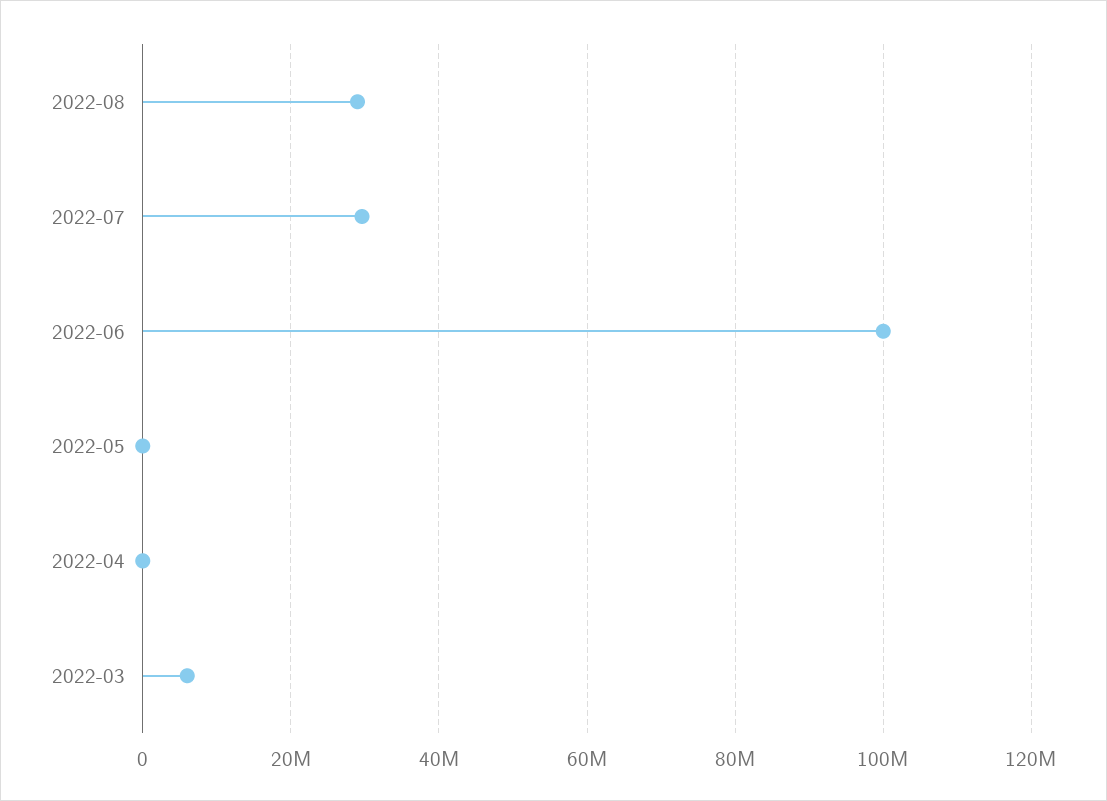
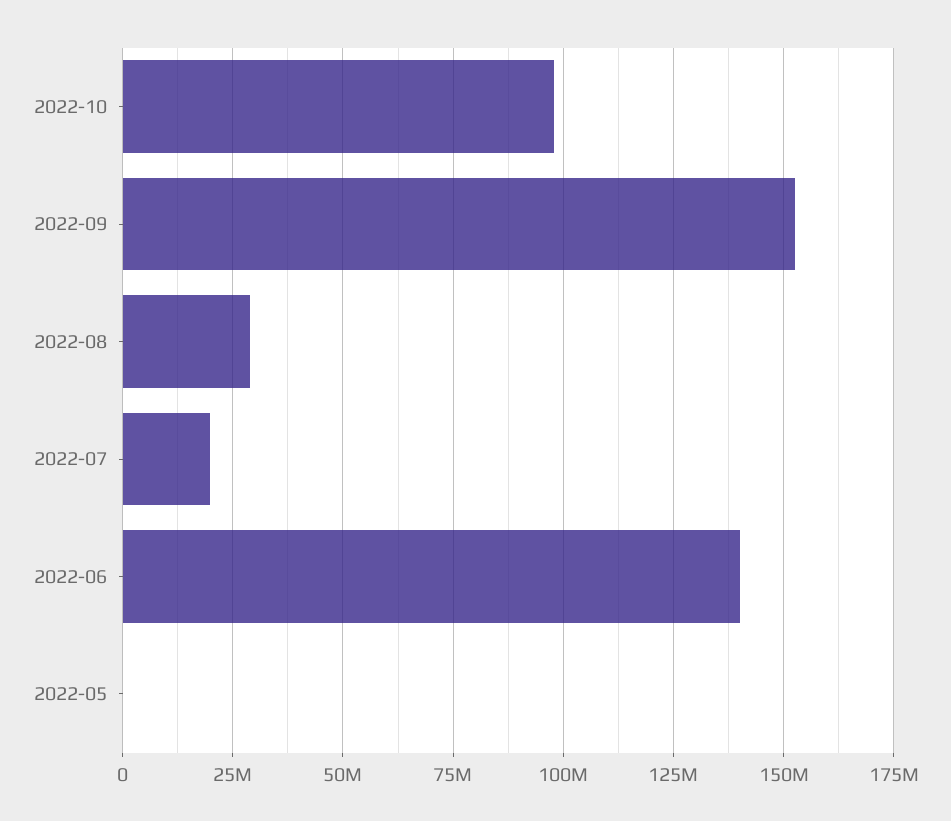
2022-07: 30000000 -> 20000000
2022-06: 100000000 -> 140000000
2022-04: 0 -> none
2022-03: 6000000 -> none
2022-10: none -> 97500000
2022-09: none -> 152500000

